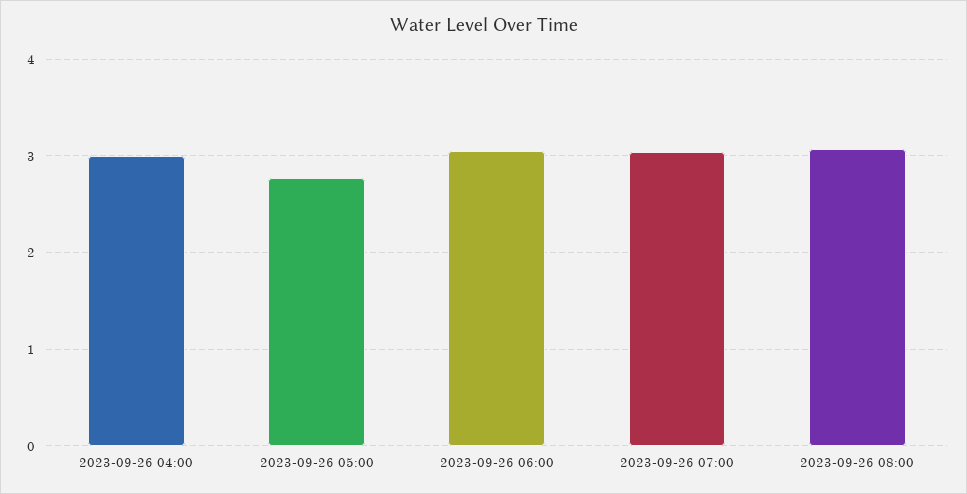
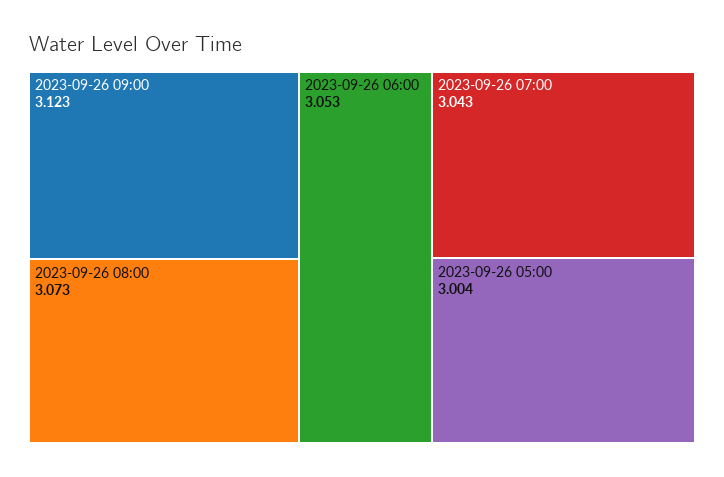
2023-09-26 04:00: 3 -> none
2023-09-26 05:00: 2.8 -> 3.004
2023-09-26 09:00: none -> 3.123

